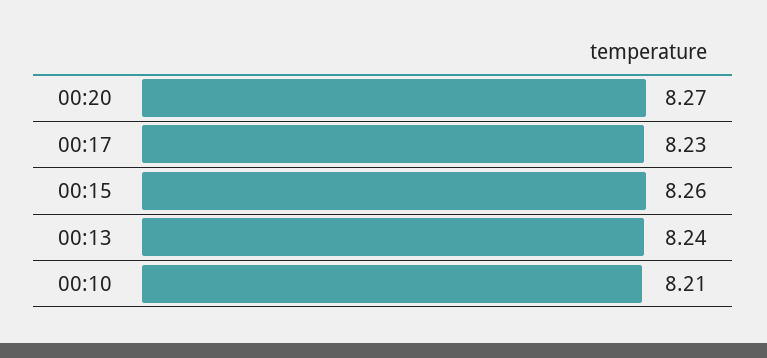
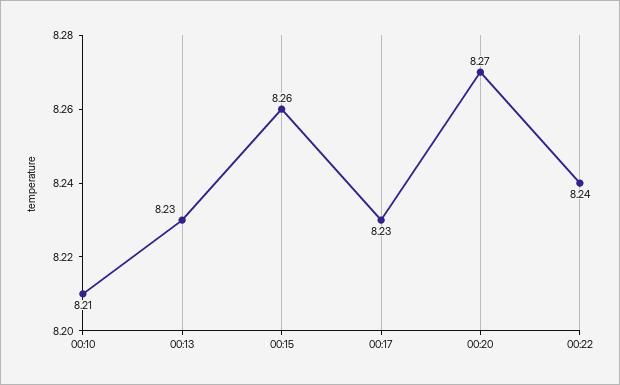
00:13: 8.24 -> 8.23
00:22: none -> 8.24

